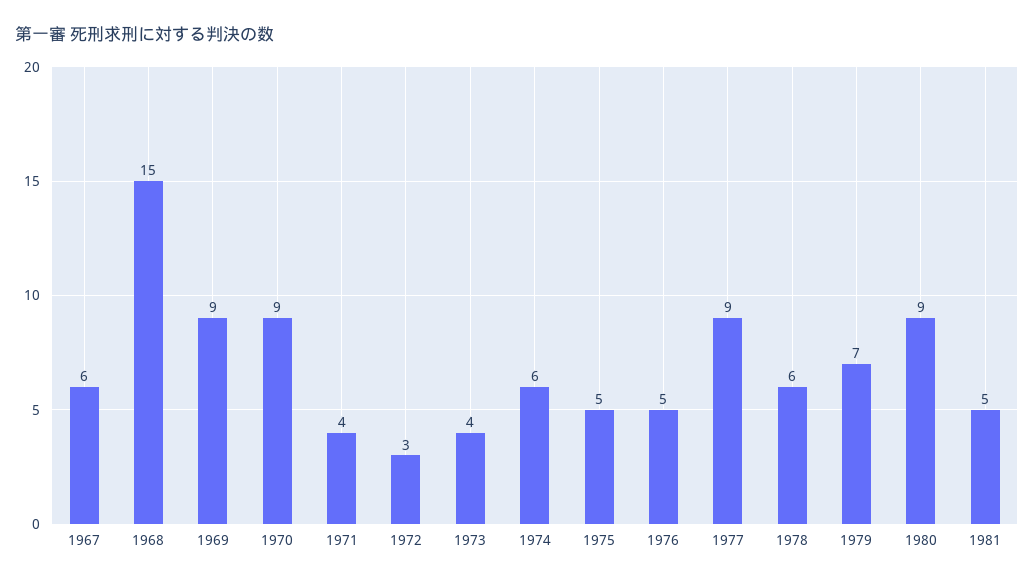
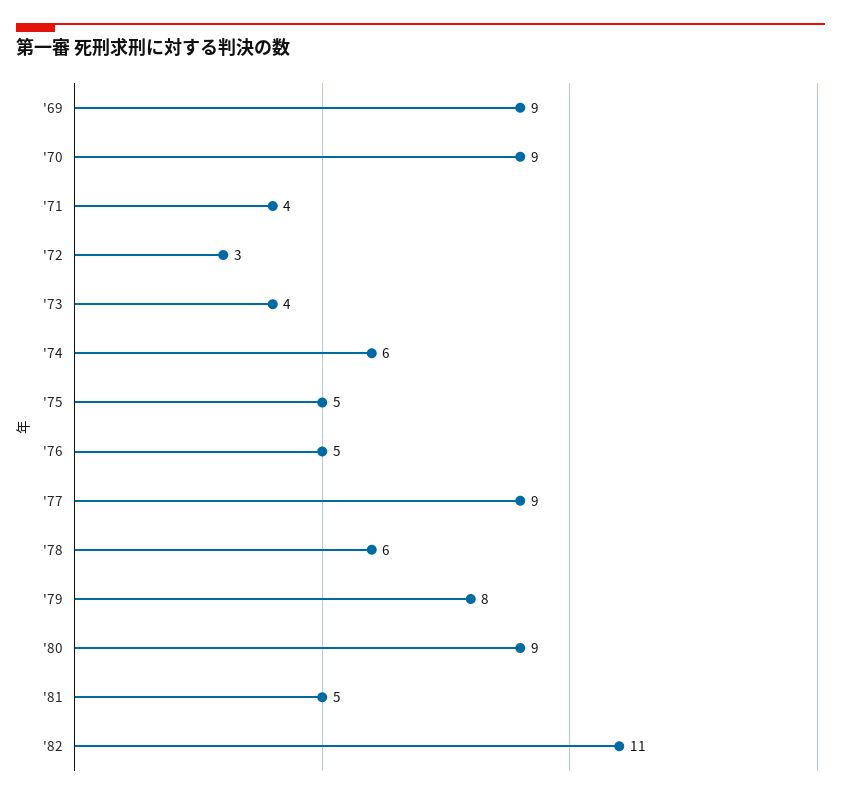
1967: 6 -> none
1968: 15 -> none
1979: 7 -> 8
'82: none -> 11

